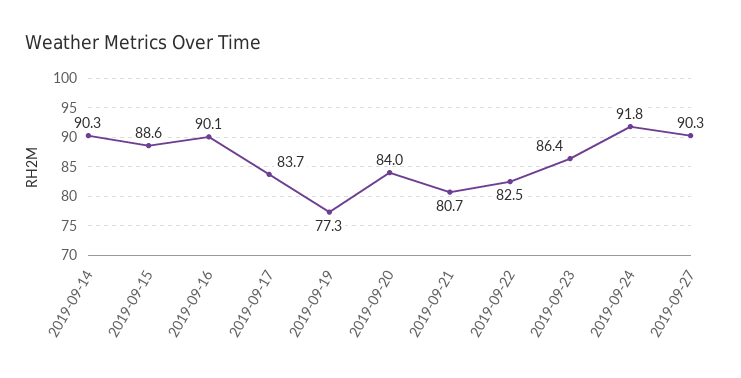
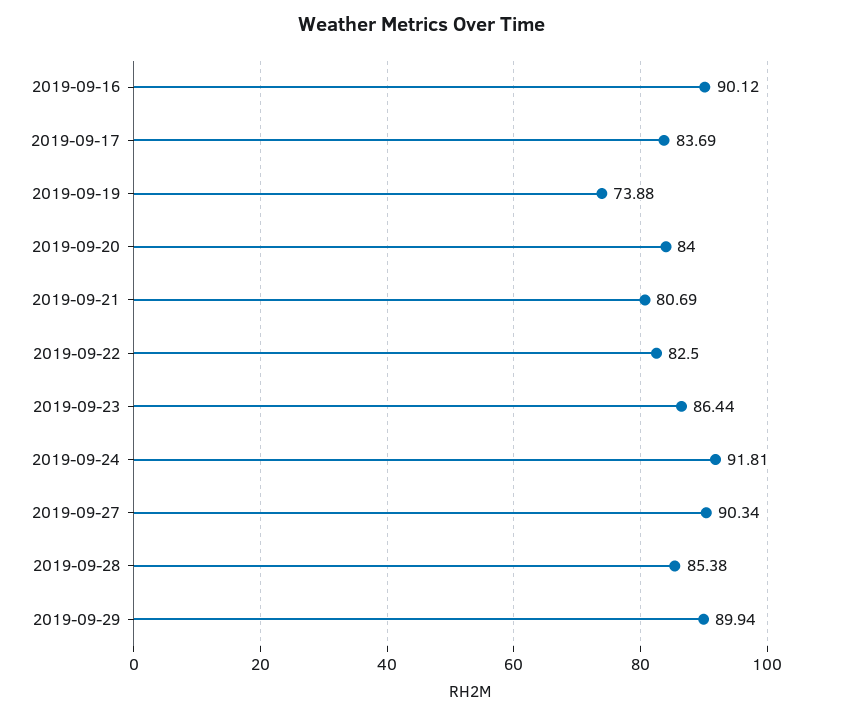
2019-09-14: 90.3 -> none
2019-09-15: 88.6 -> none
2019-09-19: 77.3 -> 73.88
2019-09-28: none -> 85.38
2019-09-29: none -> 89.94

